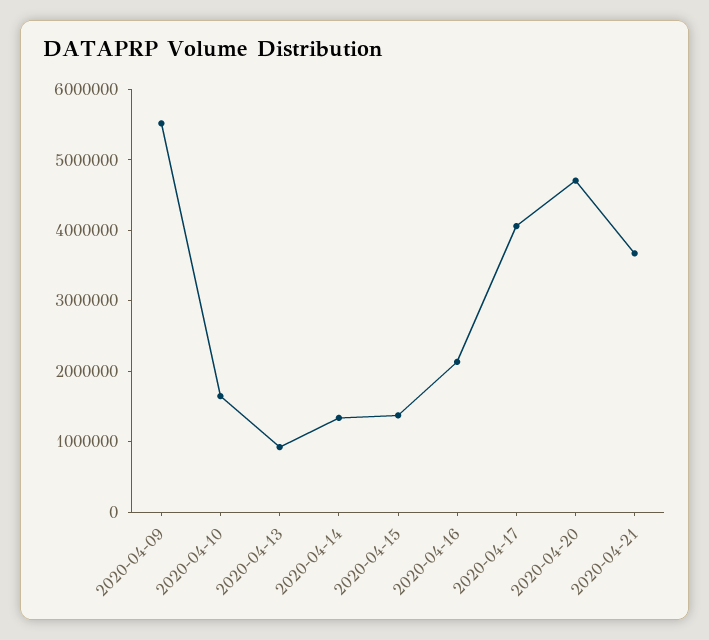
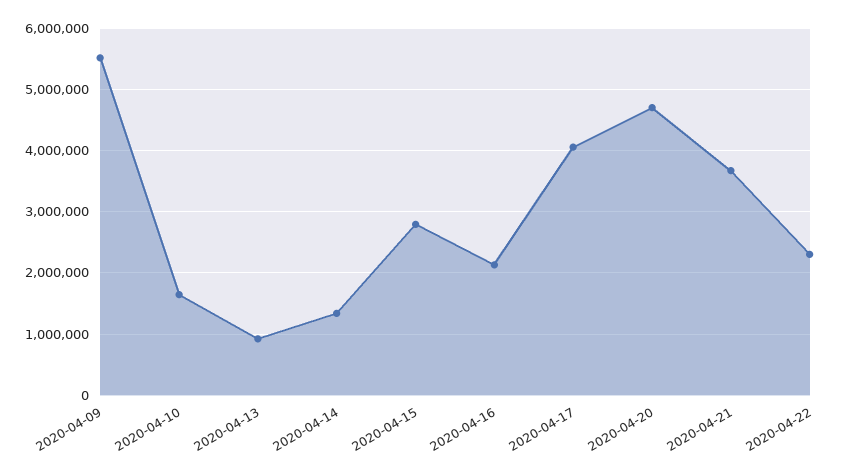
2020-04-15: 1400000 -> 2800000
2020-04-22: none -> 2300000

